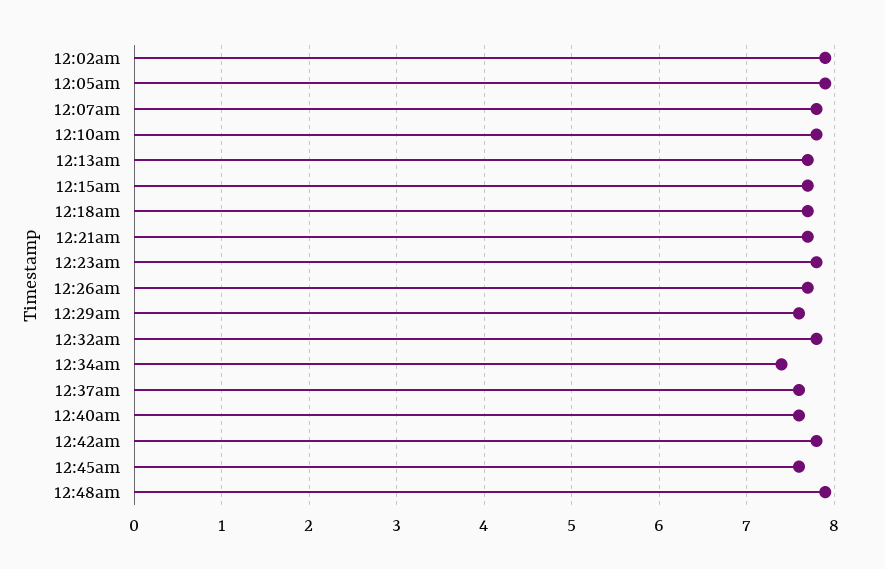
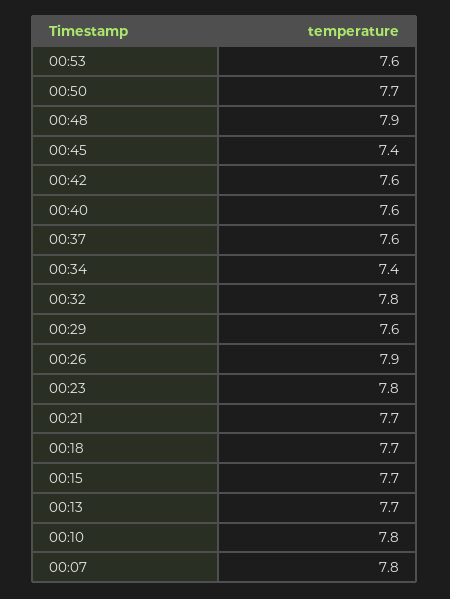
12:02am: 7.9 -> none
12:05am: 7.9 -> none
12:26am: 7.7 -> 7.9
12:42am: 7.8 -> 7.6
12:45am: 7.6 -> 7.4
00:53: none -> 7.6
00:50: none -> 7.7

